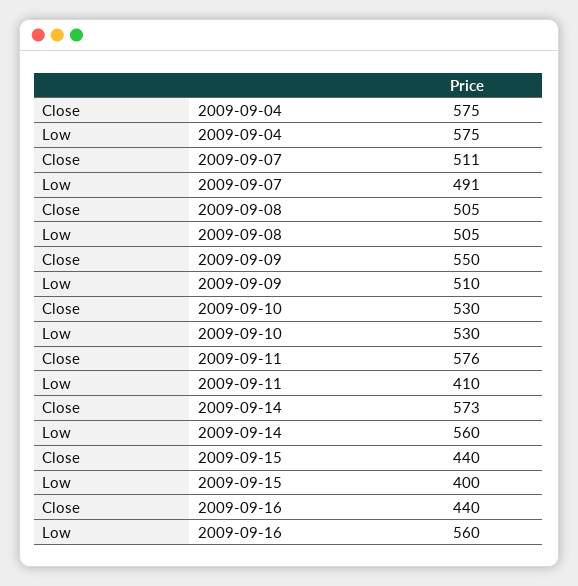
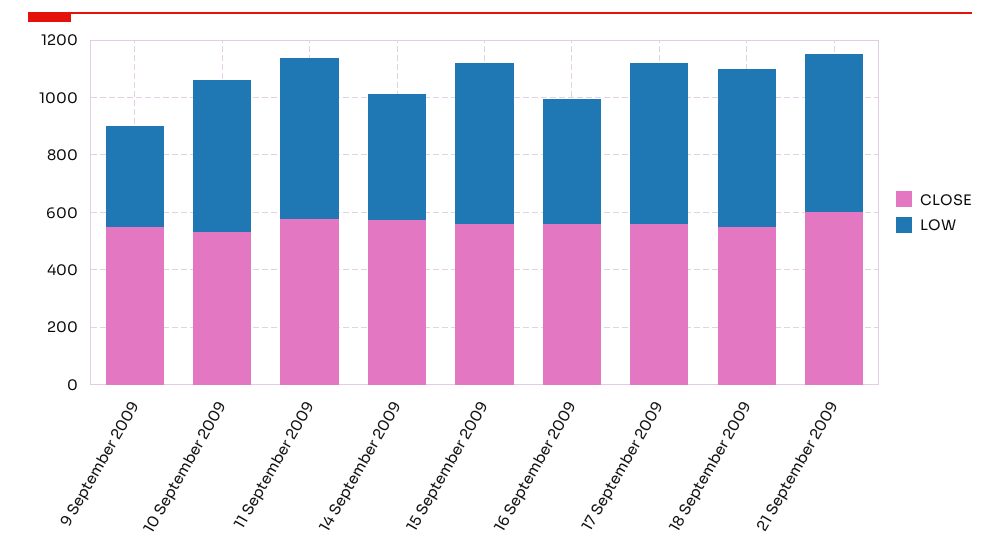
Close, 2009-09-04: 575 -> none
Low, 2009-09-04: 575 -> none
Close, 2009-09-07: 511 -> none
Low, 2009-09-07: 491 -> none
Close, 2009-09-08: 505 -> none
Low, 2009-09-08: 505 -> none
Low, 2009-09-09: 510 -> 350
Low, 2009-09-11: 410 -> 550
Low, 2009-09-14: 560 -> 450
Close, 2009-09-15: 440 -> 550
Low, 2009-09-15: 400 -> 550
Close, 2009-09-16: 440 -> 550
Low, 2009-09-16: 560 -> 450
Close, 17 September 2009: none -> 550
Low, 17 September 2009: none -> 550
Close, 18 September 2009: none -> 550
Low, 18 September 2009: none -> 550
Close, 21 September 2009: none -> 600
Low, 21 September 2009: none -> 550

